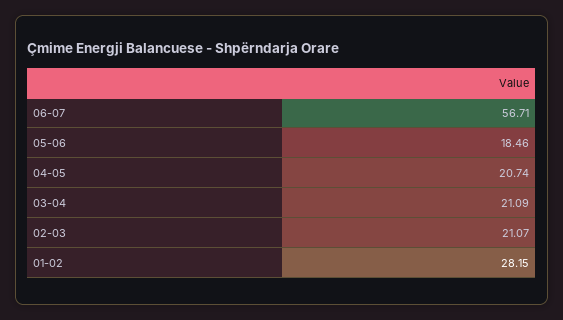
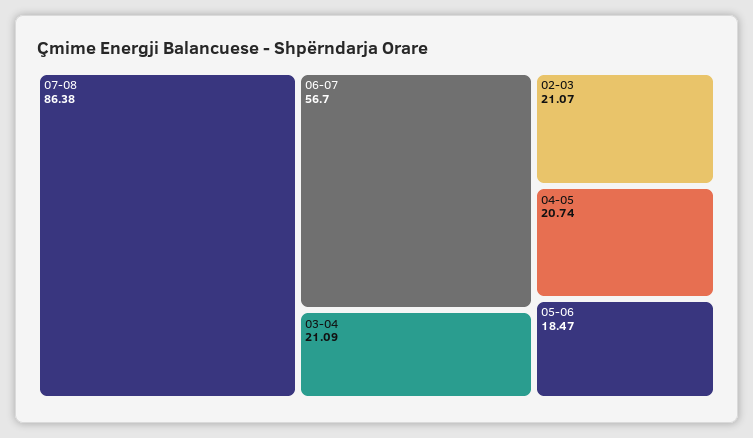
06-07: 56.71 -> 56.7
05-06: 18.46 -> 18.47
01-02: 28.15 -> none
07-08: none -> 86.38

